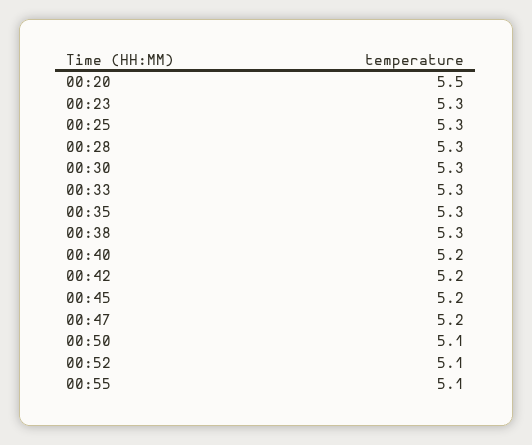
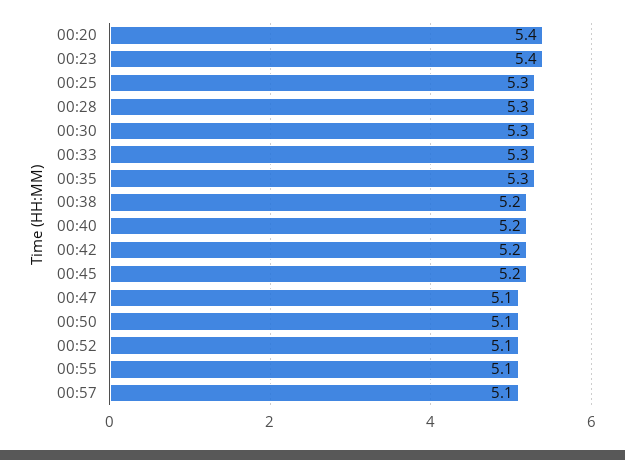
00:20: 5.5 -> 5.4
00:23: 5.3 -> 5.4
00:38: 5.3 -> 5.2
00:47: 5.2 -> 5.1
00:57: none -> 5.1

